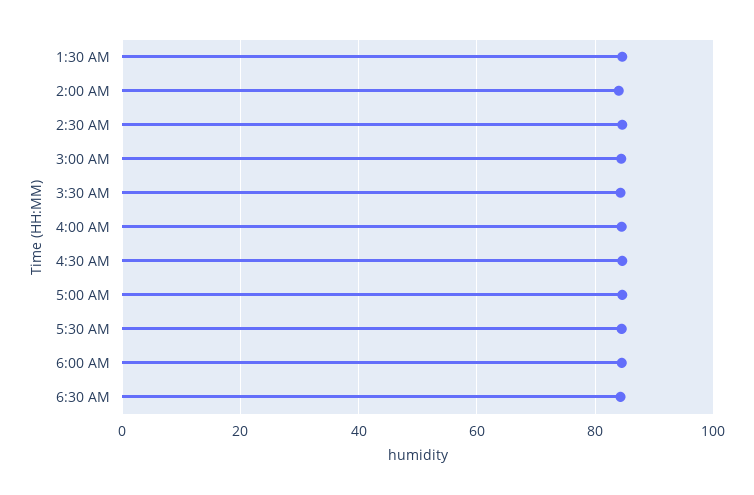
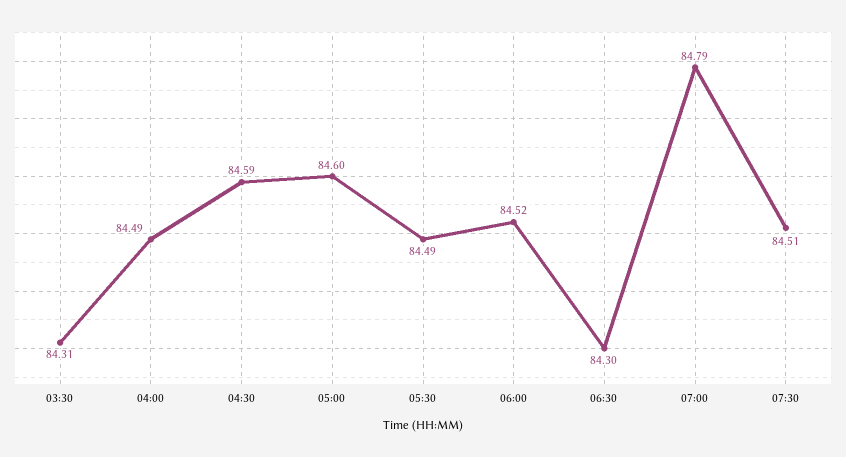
1:30 AM: 84 -> none
2:00 AM: 84 -> none
2:30 AM: 84 -> none
3:00 AM: 84 -> none
07:00: none -> 84.79
07:30: none -> 84.51

